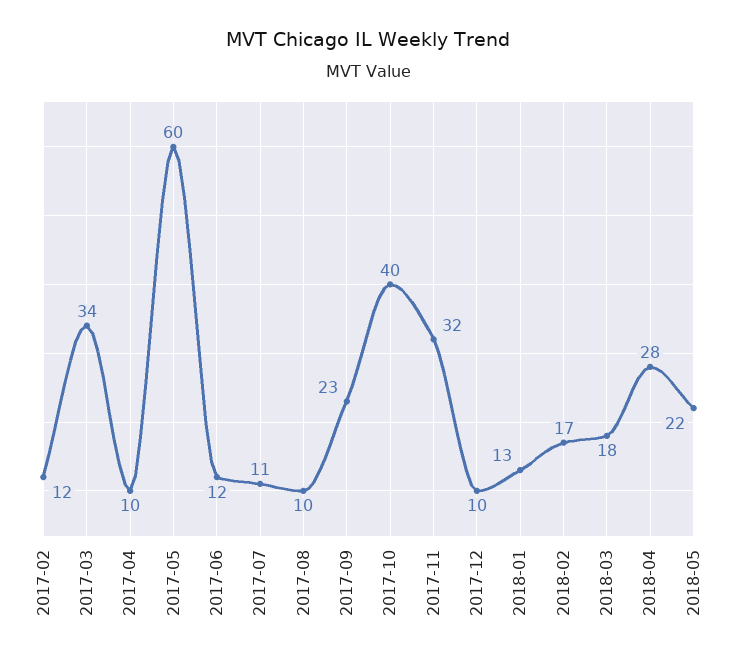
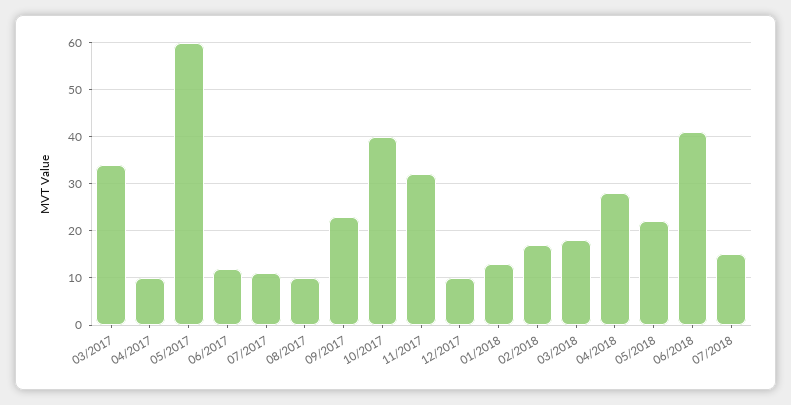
2017-02: 12 -> none
06/2018: none -> 40
07/2018: none -> 15

